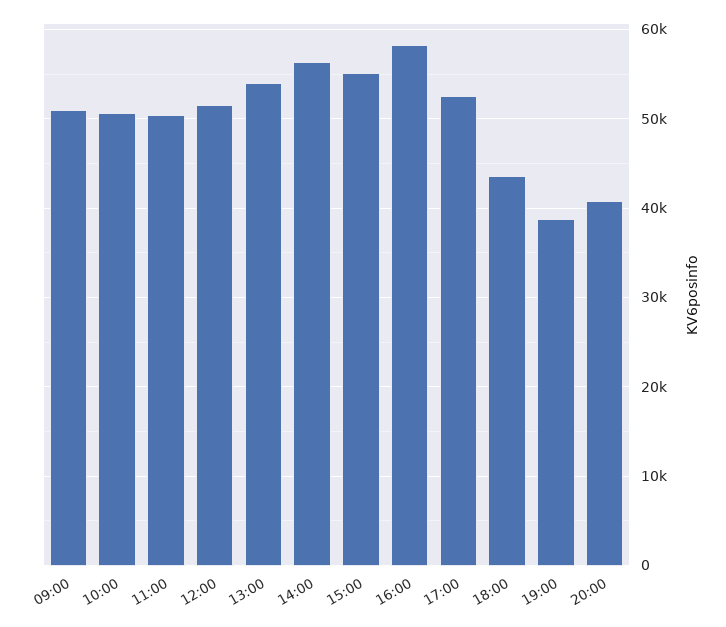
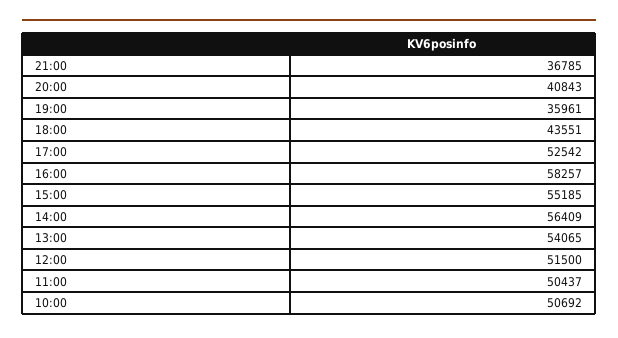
09:00: 51000 -> none
19:00: 39000 -> 35961
21:00: none -> 36785

